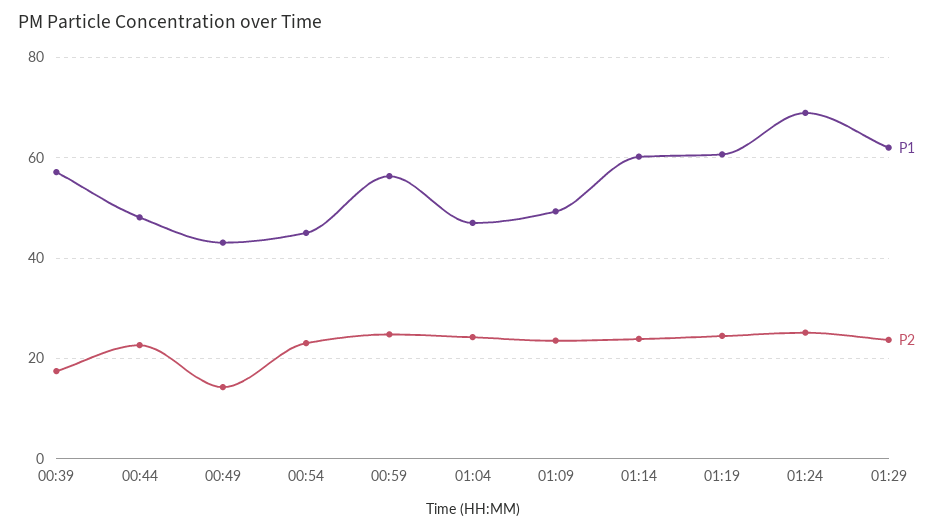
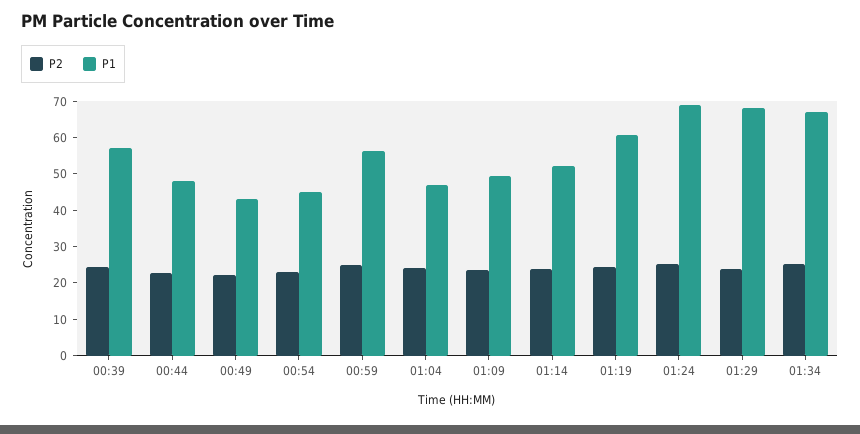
P2, 00:39: 18 -> 25
P2, 00:49: 14 -> 22.5
P1, 01:14: 60 -> 52.5
P1, 01:29: 62 -> 67.5
P2, 01:34: none -> 25
P1, 01:34: none -> 67.5

